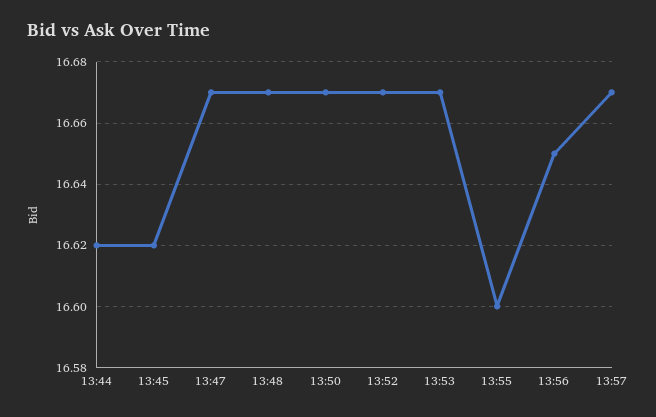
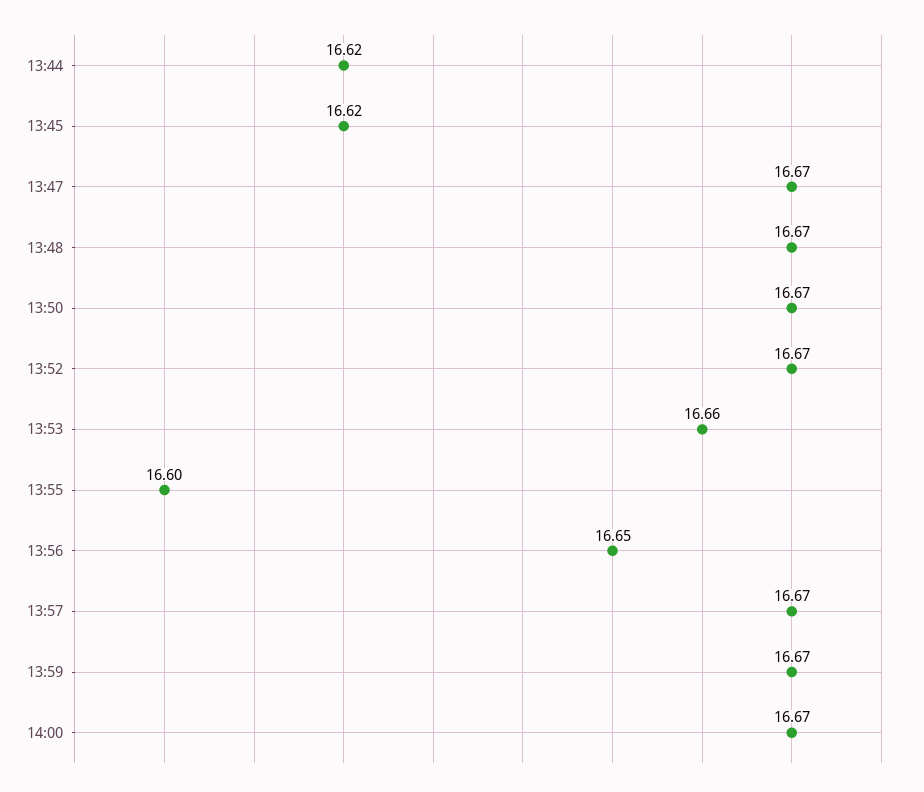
13:53: 16.67 -> 16.66
13:59: none -> 16.67
14:00: none -> 16.67

